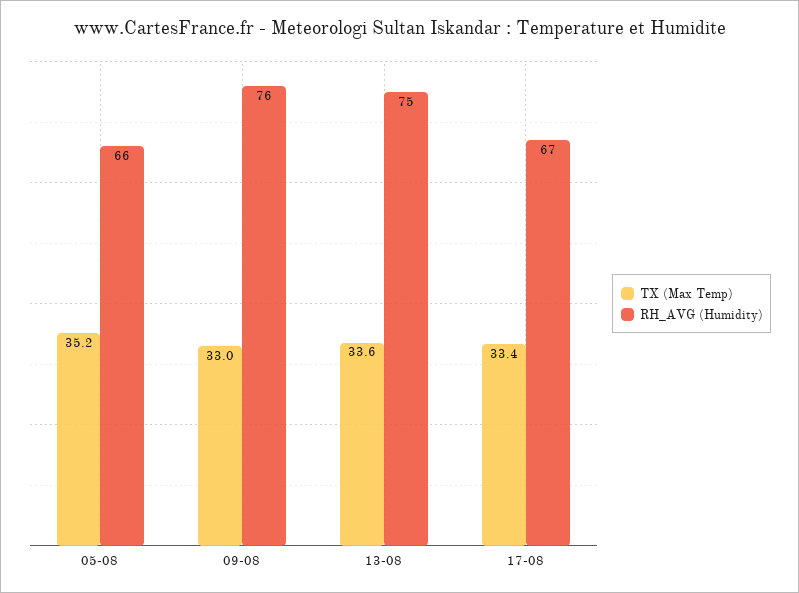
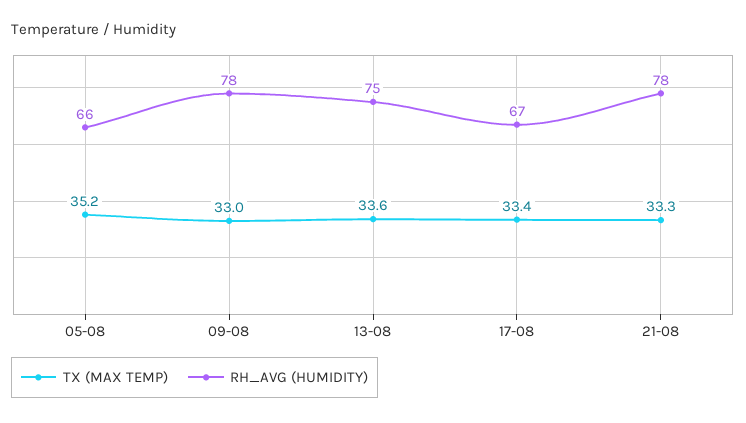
RH_AVG (Humidity), 09-08: 76 -> 78
TX (Max Temp), 21-08: none -> 33.3
RH_AVG (Humidity), 21-08: none -> 78

